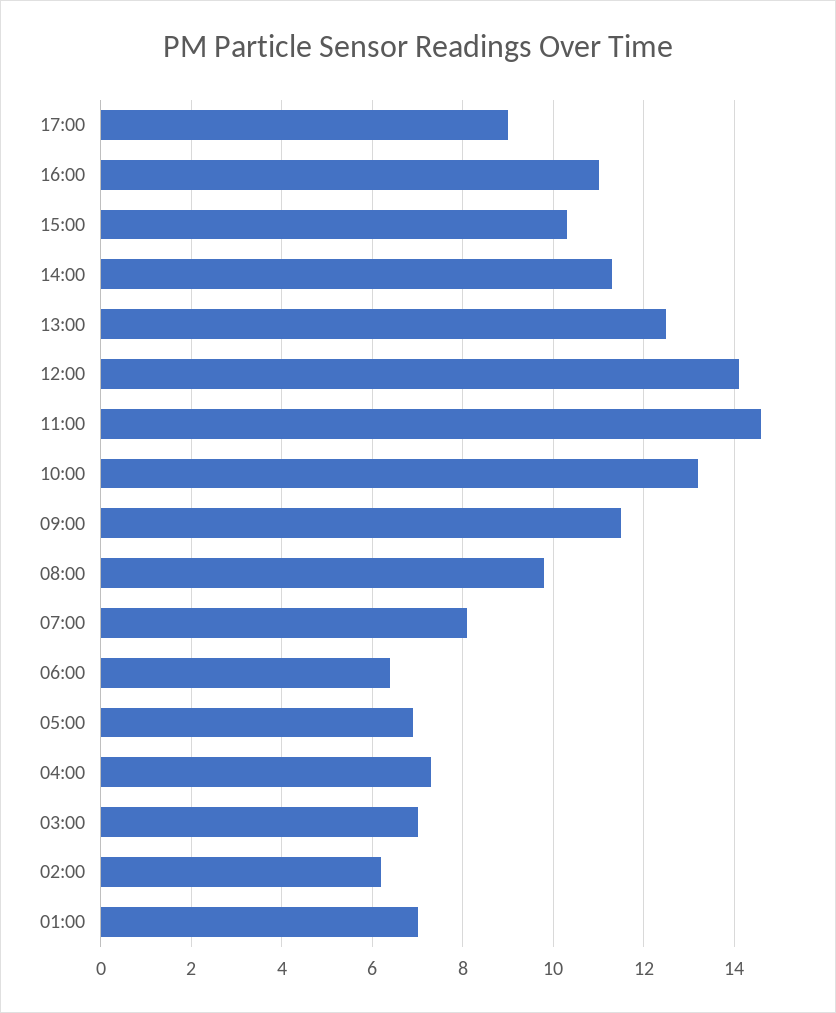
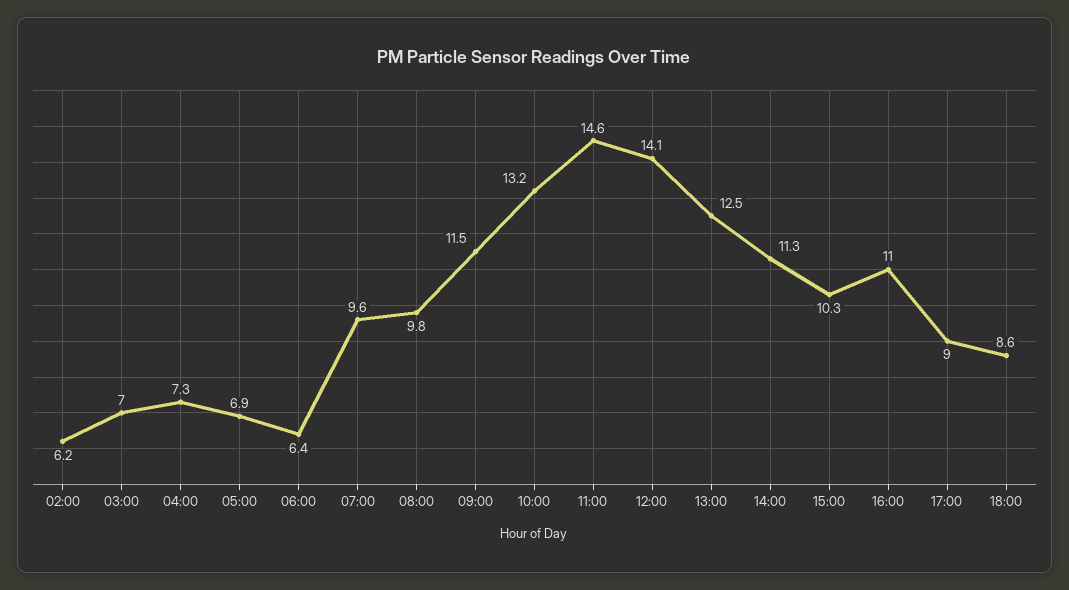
07:00: 8 -> 9.6
01:00: 7 -> none
18:00: none -> 8.6

